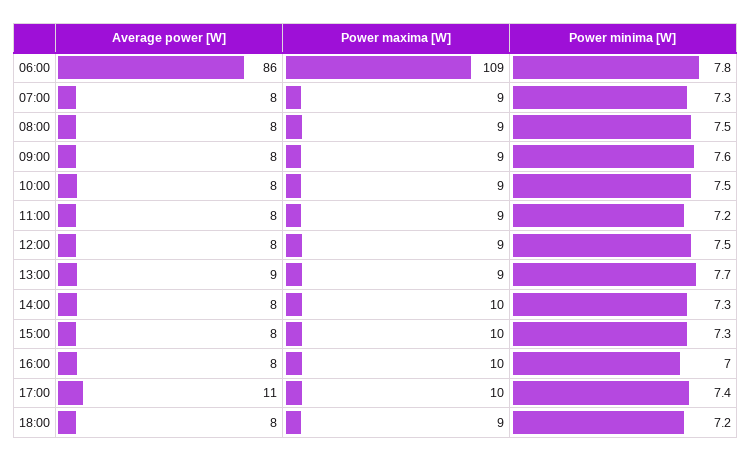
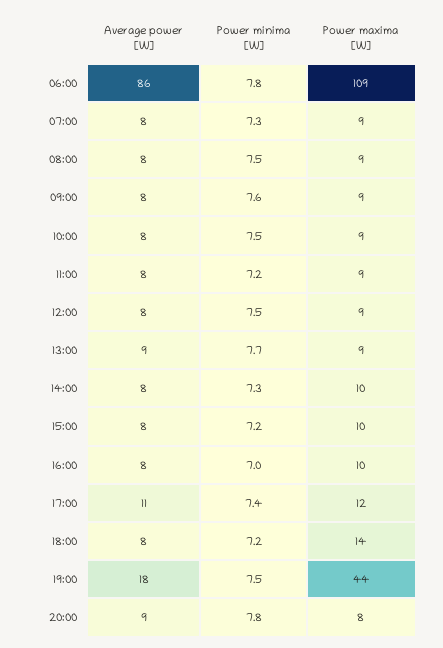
Power minima [W], 15:00: 7.3 -> 7.2
Power maxima [W], 17:00: 10 -> 12
Power maxima [W], 18:00: 9 -> 14
Average power [W], 19:00: none -> 18
Power minima [W], 19:00: none -> 7.5
Power maxima [W], 19:00: none -> 44
Average power [W], 20:00: none -> 9
Power minima [W], 20:00: none -> 7.8
Power maxima [W], 20:00: none -> 8

